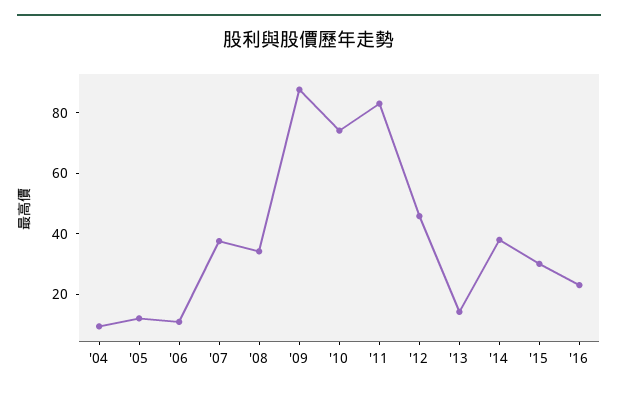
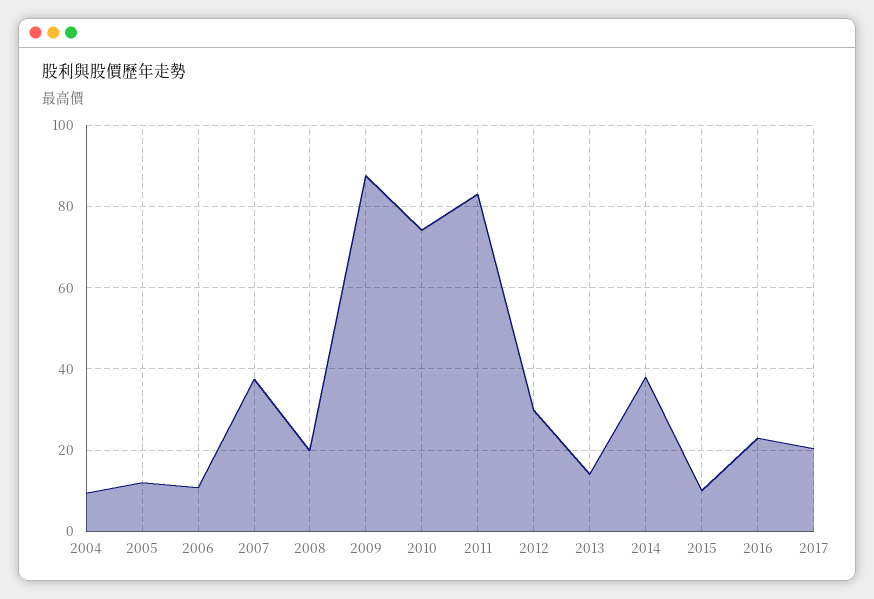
'08: 35 -> 20
'12: 45 -> 30
'15: 30 -> 10
2017: none -> 20

